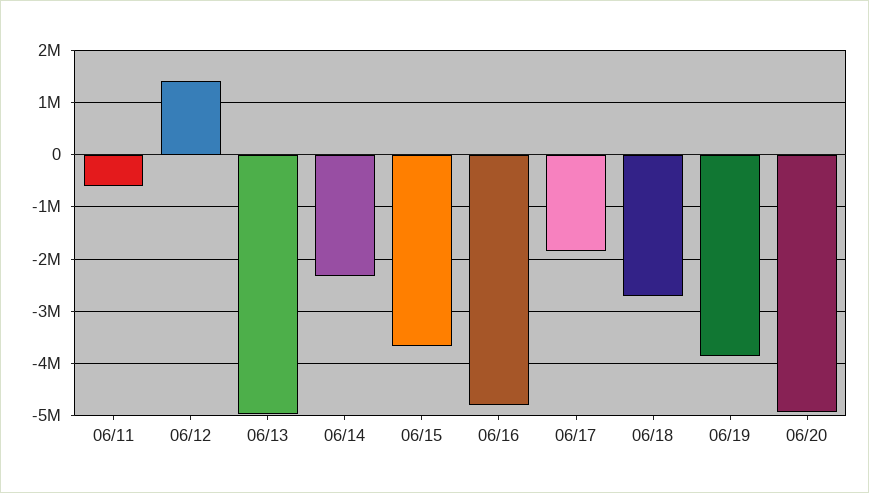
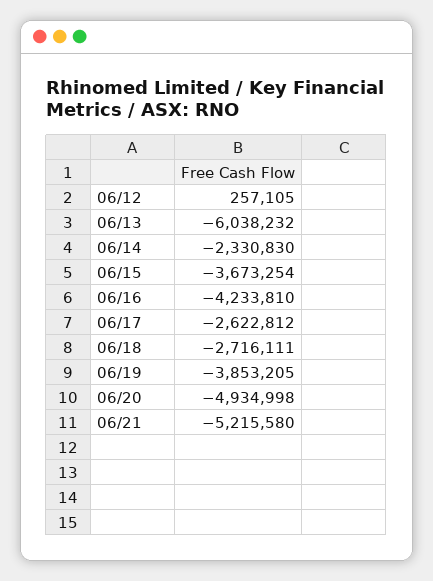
06/11: -600000 -> none
06/12: 1400000 -> 257105
06/13: -5000000 -> -6038232
06/16: -4800000 -> -4233810
06/17: -1800000 -> -2622812
06/21: none -> -5215580

